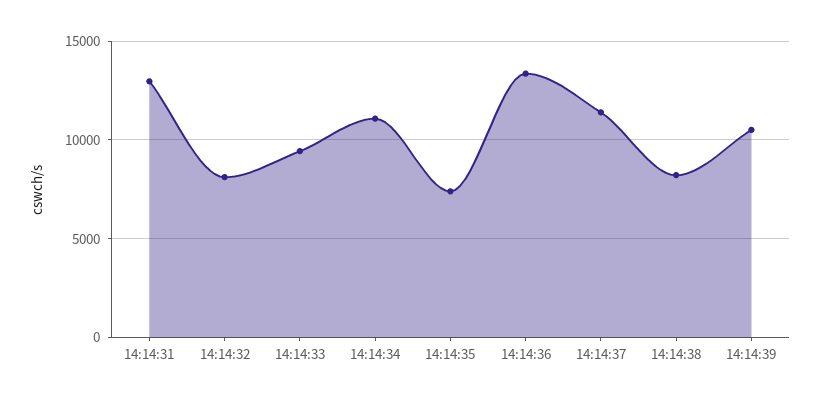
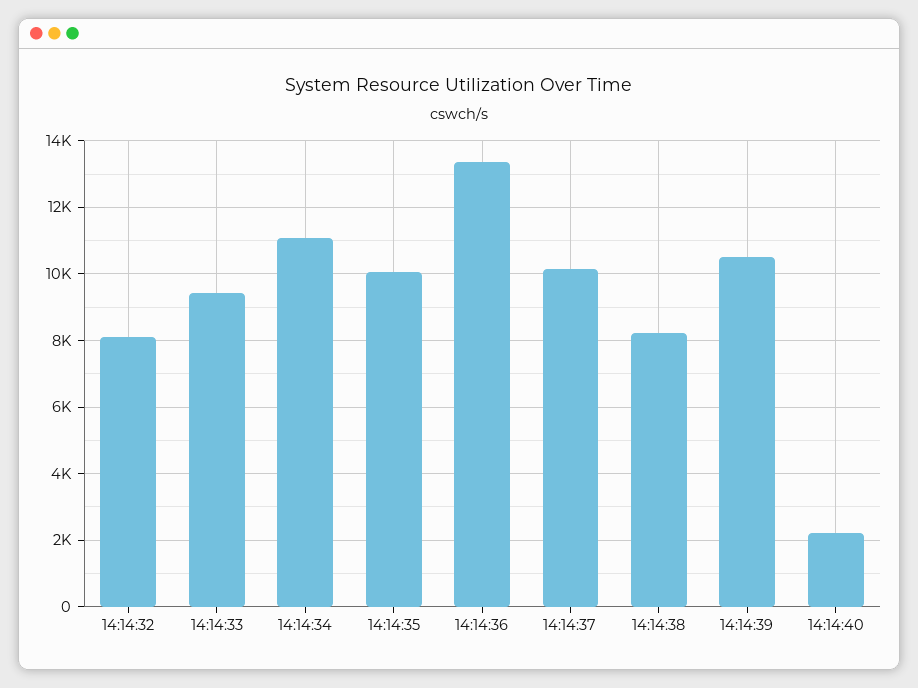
14:14:31: 13000 -> none
14:14:35: 7500 -> 10000
14:14:37: 11500 -> 10200
14:14:40: none -> 2200

